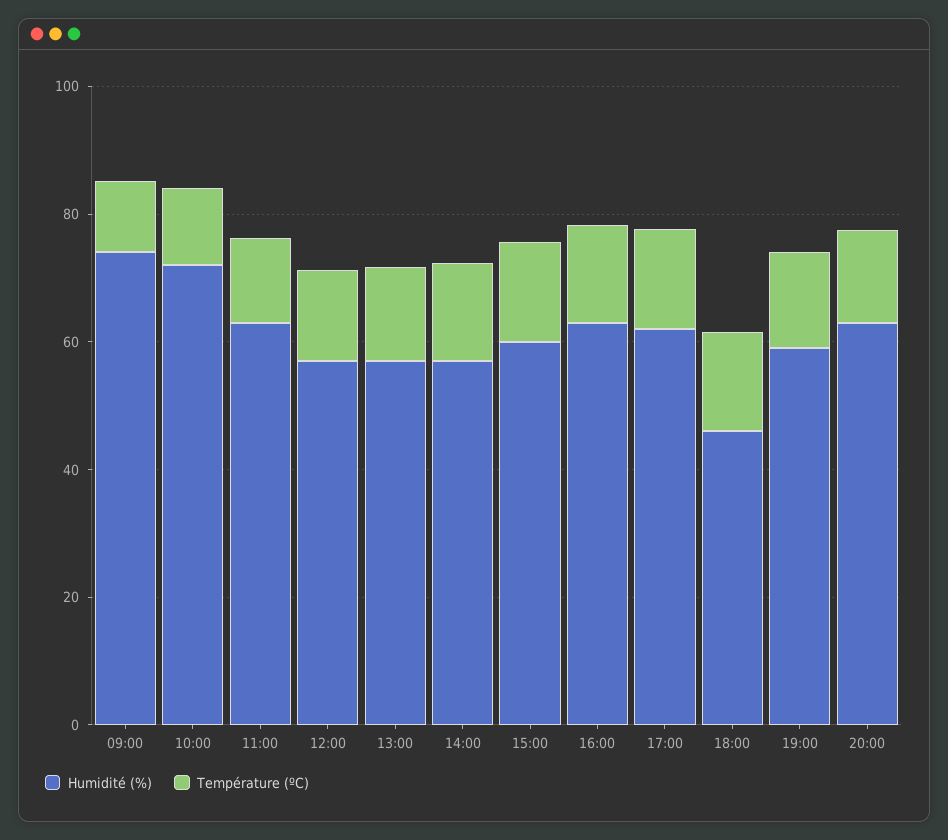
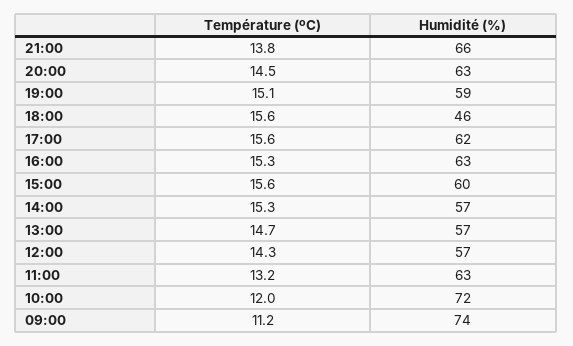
Température (ºC), 21:00: none -> 13.8
Humidité (%), 21:00: none -> 66

